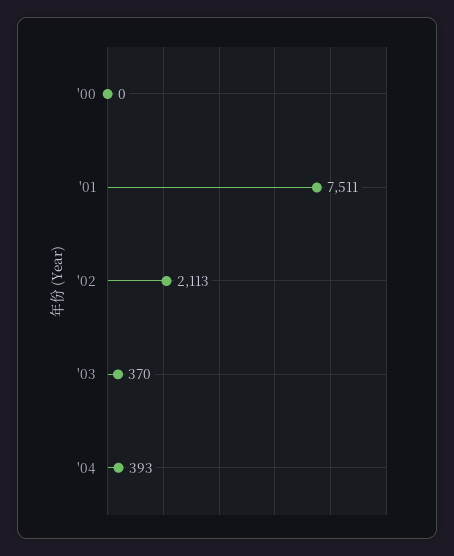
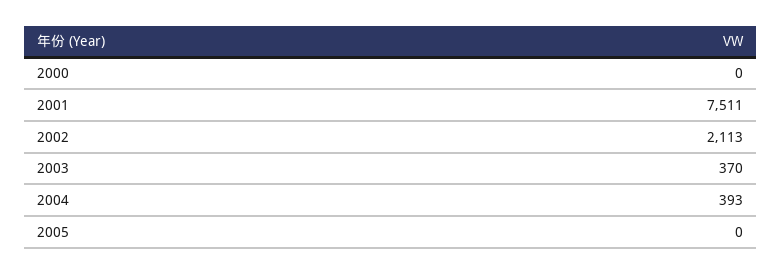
2005: none -> 0

